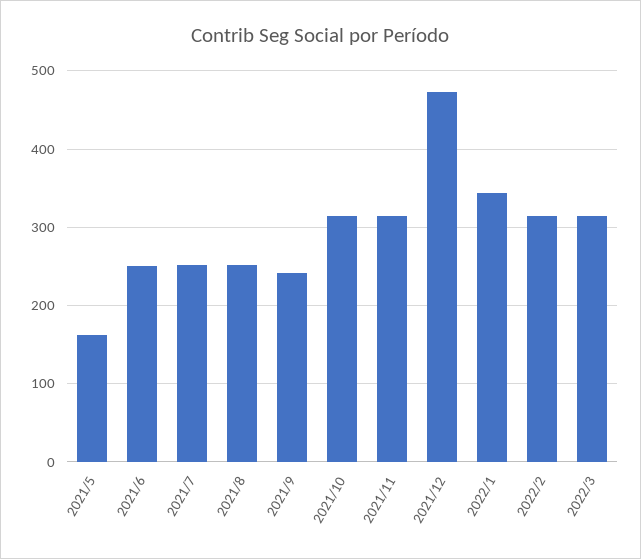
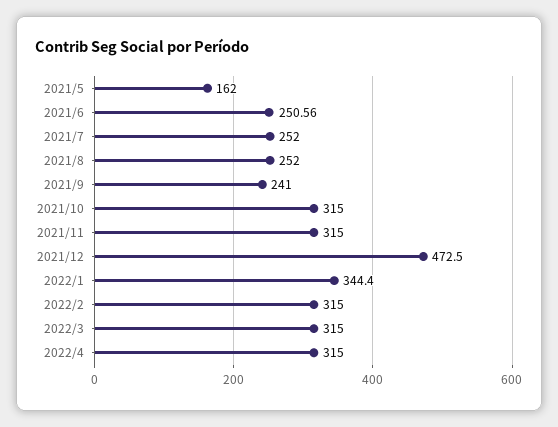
2022/4: none -> 315

